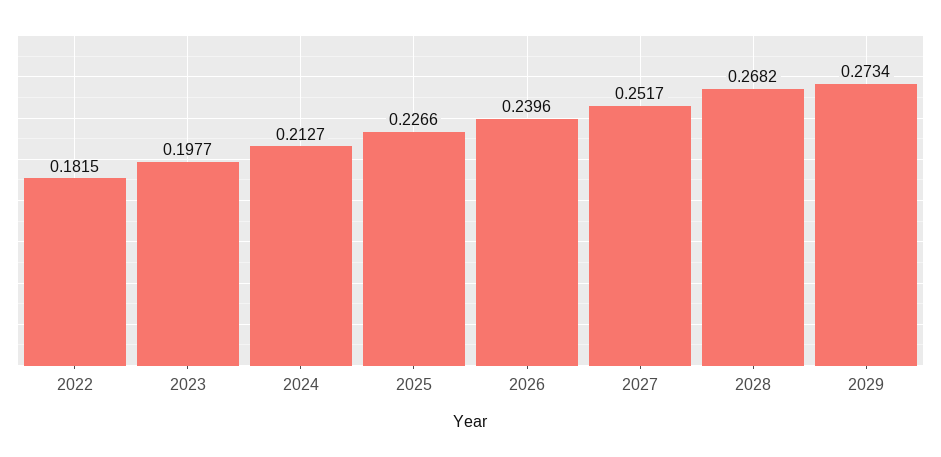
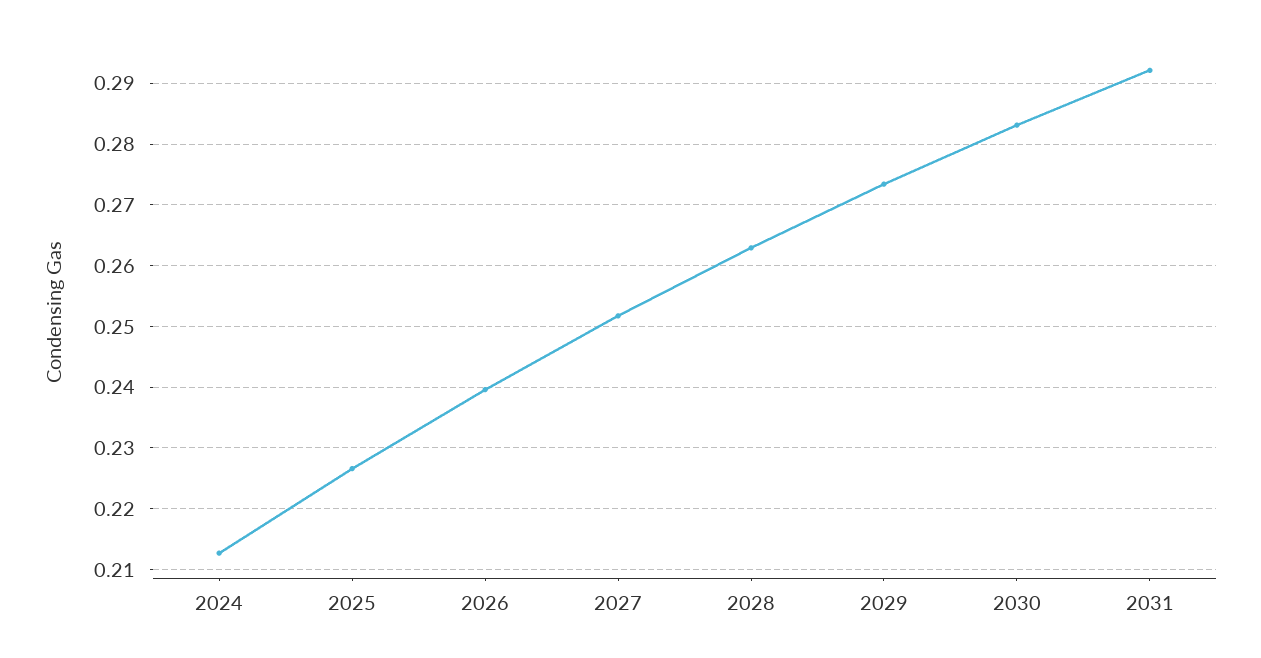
2022: 0.1815 -> none
2023: 0.1977 -> none
2028: 0.2682 -> 0.263
2030: none -> 0.283
2031: none -> 0.292

